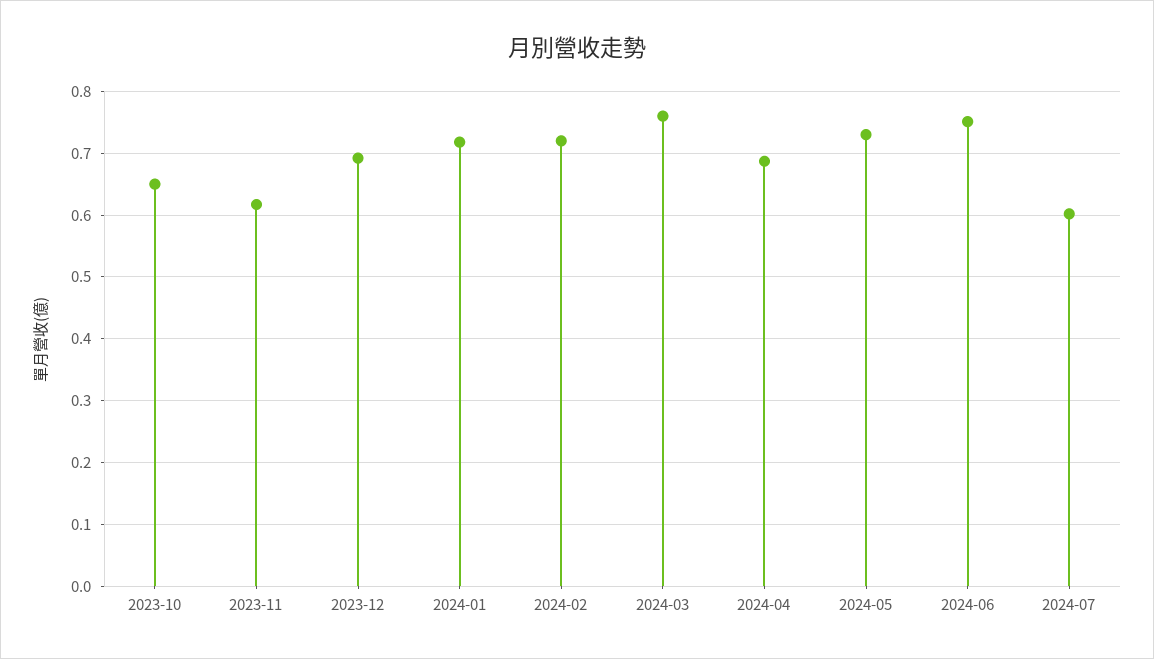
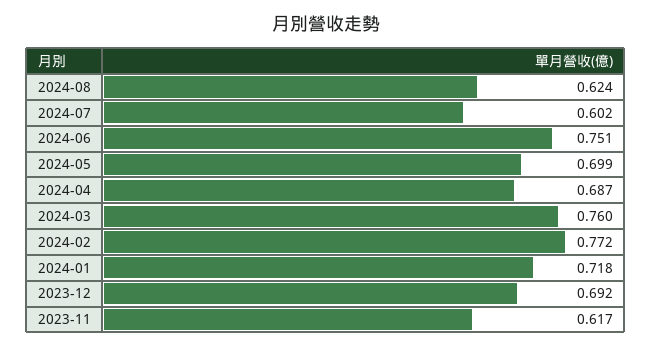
2023-10: 0.65 -> none
2024-02: 0.72 -> 0.772
2024-05: 0.73 -> 0.699
2024-08: none -> 0.624

